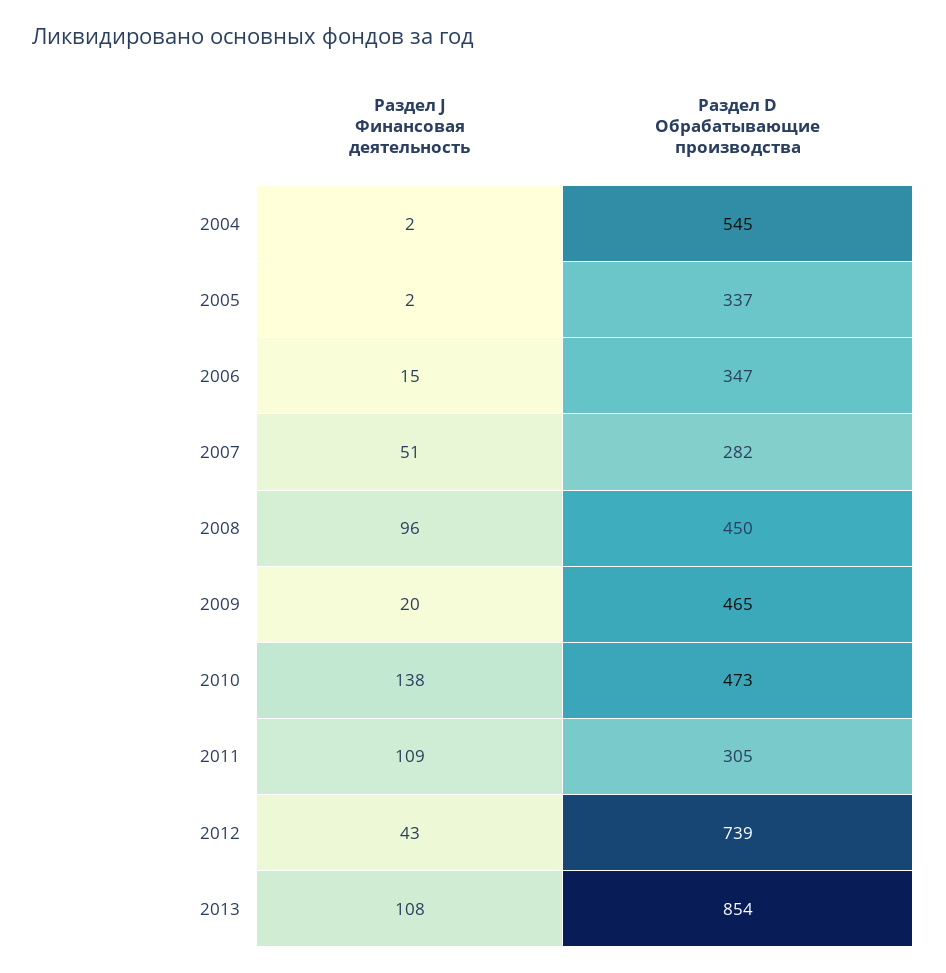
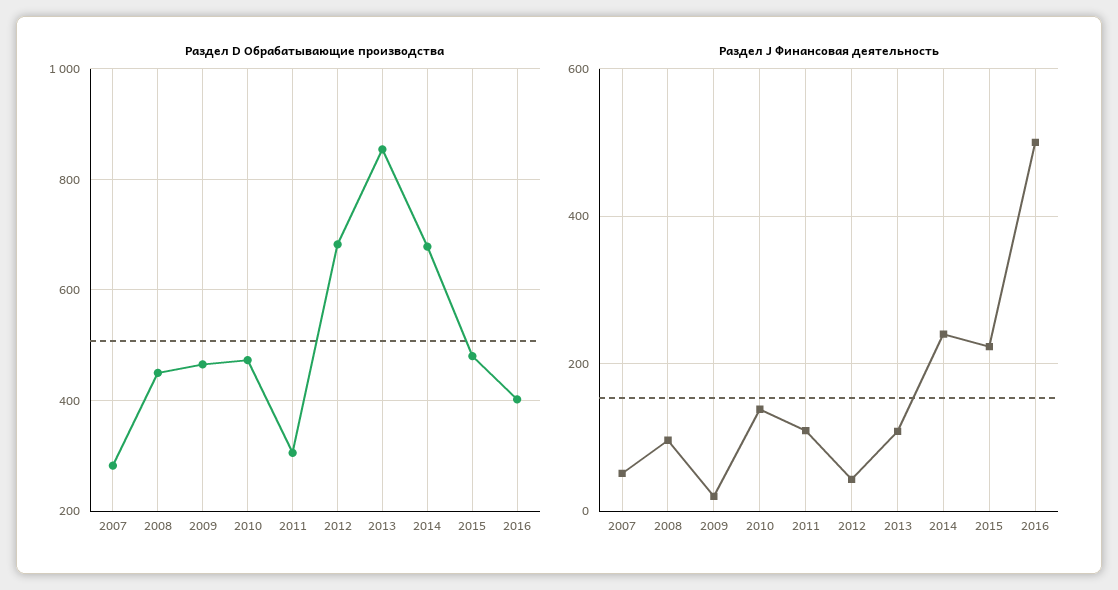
Раздел J Финансовая деятельность, 2004: 2 -> none
Раздел D Обрабатывающие производства, 2004: 545 -> none
Раздел J Финансовая деятельность, 2005: 2 -> none
Раздел D Обрабатывающие производства, 2005: 337 -> none
Раздел J Финансовая деятельность, 2006: 15 -> none
Раздел D Обрабатывающие производства, 2006: 347 -> none
Раздел D Обрабатывающие производства, 2012: 739 -> 680
Раздел D Обрабатывающие производства, 2014: none -> 680
Раздел D Обрабатывающие производства, 2015: none -> 480
Раздел D Обрабатывающие производства, 2016: none -> 400
Раздел J Финансовая деятельность, 2014: none -> 240
Раздел J Финансовая деятельность, 2015: none -> 220
Раздел J Финансовая деятельность, 2016: none -> 500

